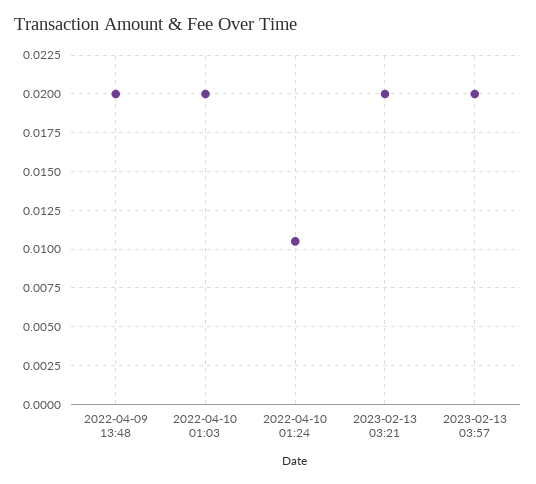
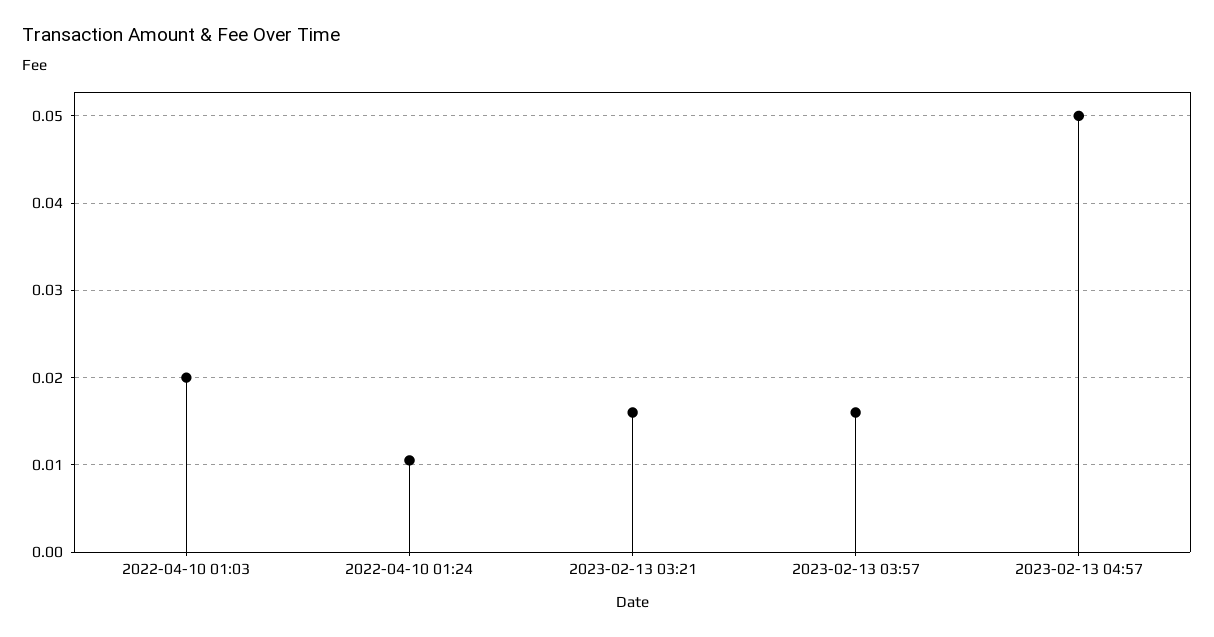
2022-04-09 13:48: 0.02 -> none
2023-02-13 03:21: 0.02 -> 0.016
2023-02-13 03:57: 0.02 -> 0.016
2023-02-13 04:57: none -> 0.05

